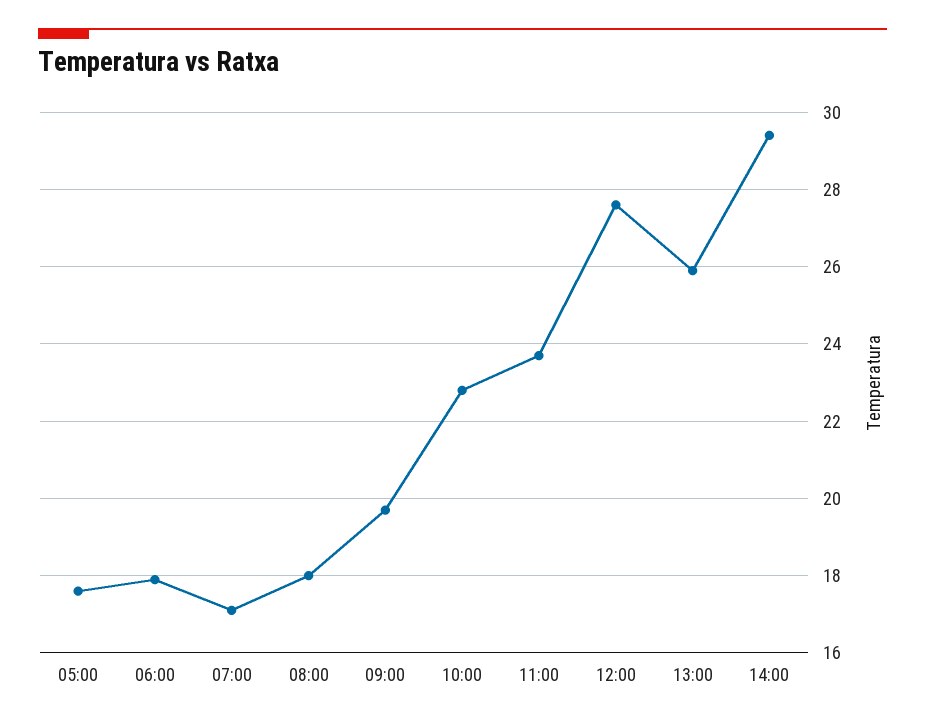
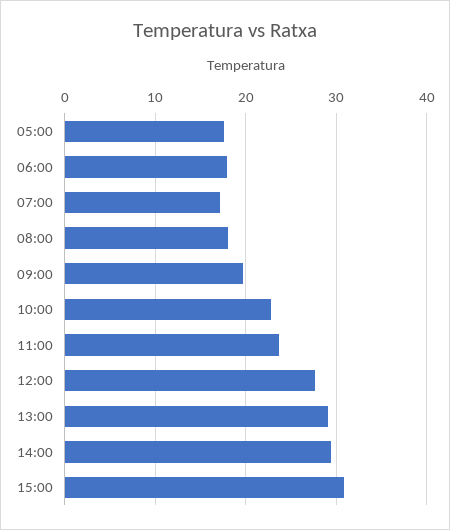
13:00: 26 -> 29
15:00: none -> 31

